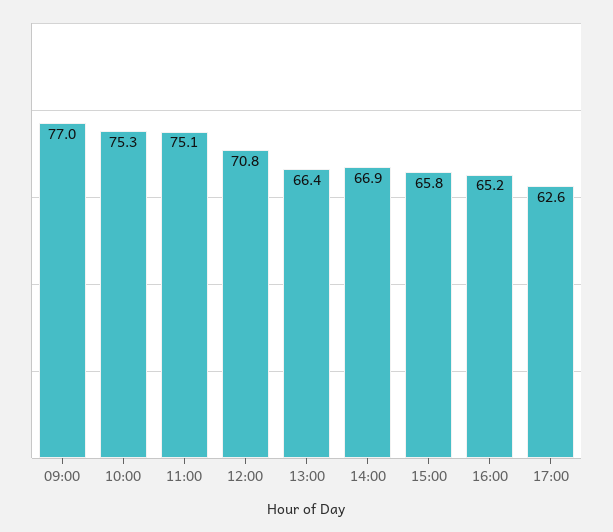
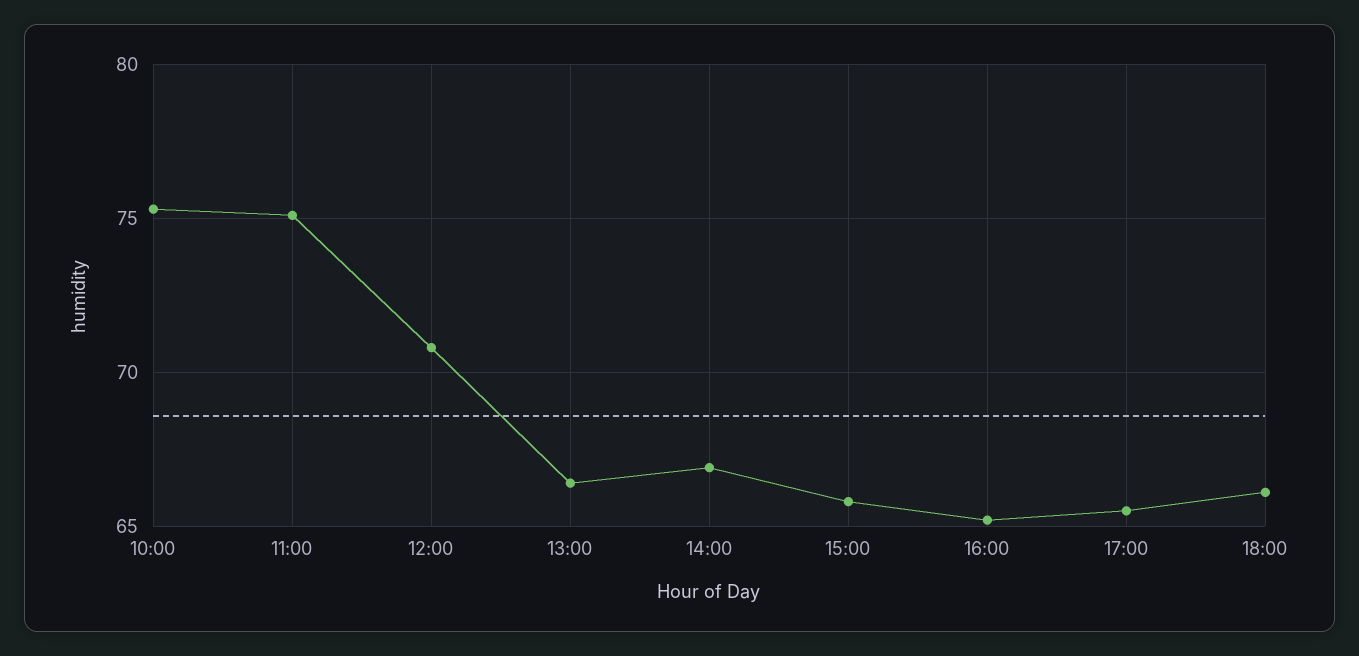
09:00: 77 -> none
17:00: 62.6 -> 65.5
18:00: none -> 66

